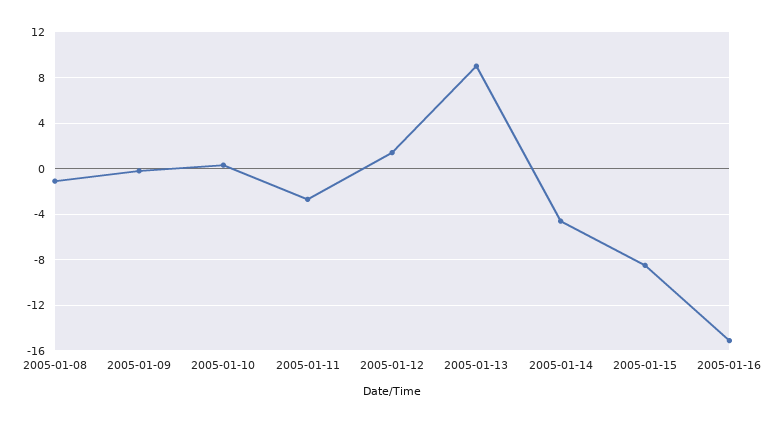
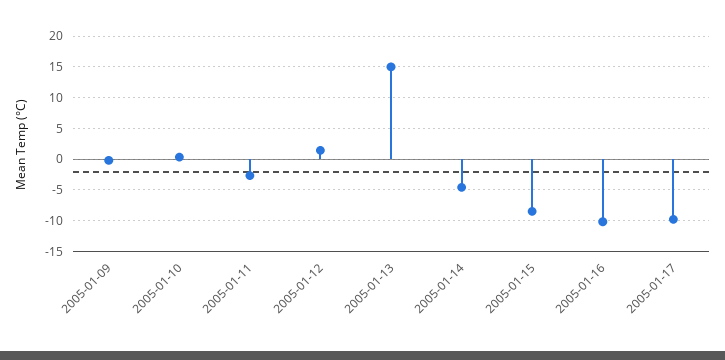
2005-01-08: -1 -> none
2005-01-13: 9 -> 15
2005-01-16: -15 -> -10
2005-01-17: none -> -10

